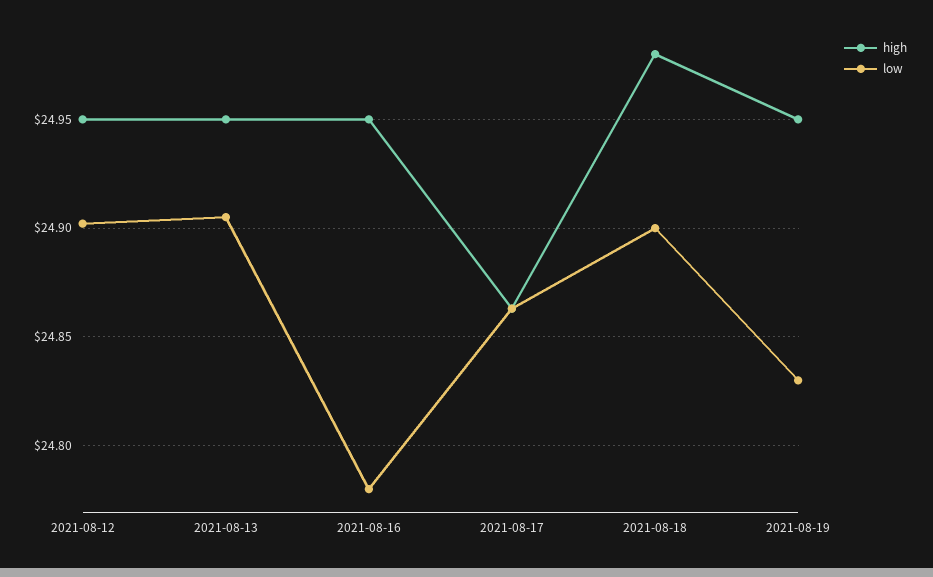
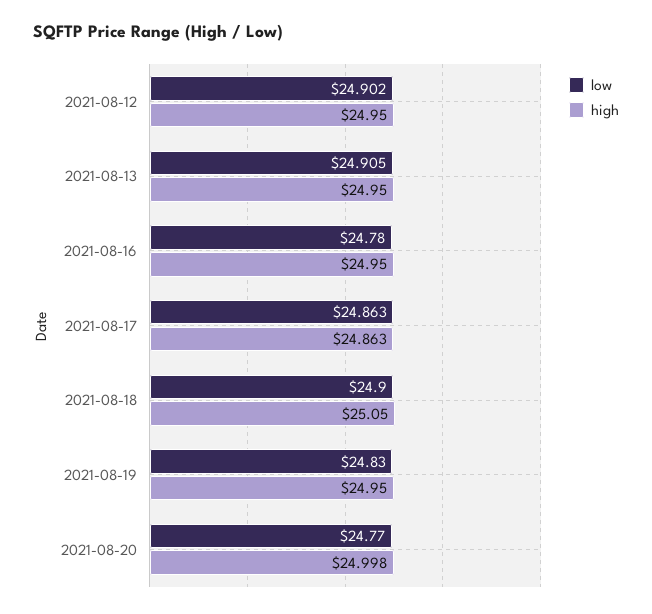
high, 2021-08-18: 24.98 -> 25.05
low, 2021-08-20: none -> 24.77
high, 2021-08-20: none -> 24.998

